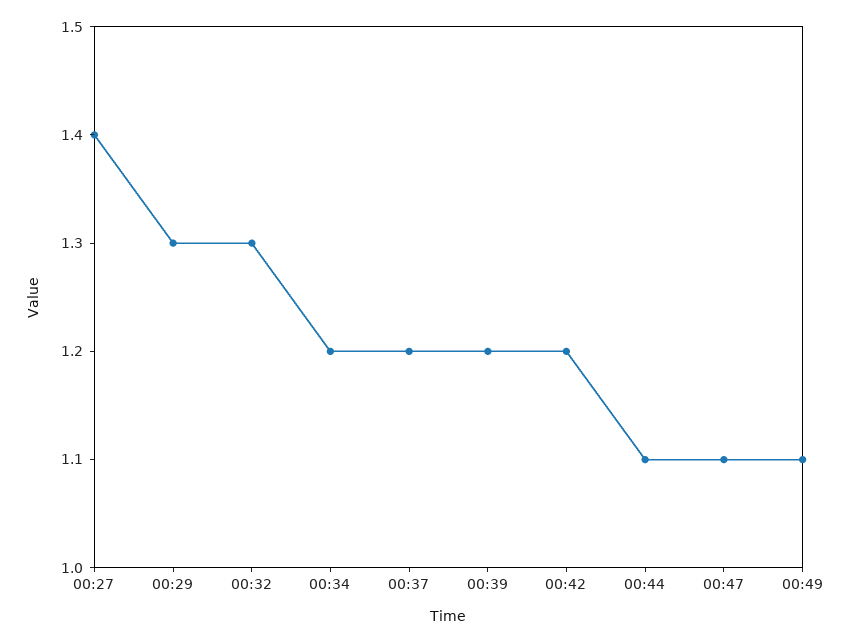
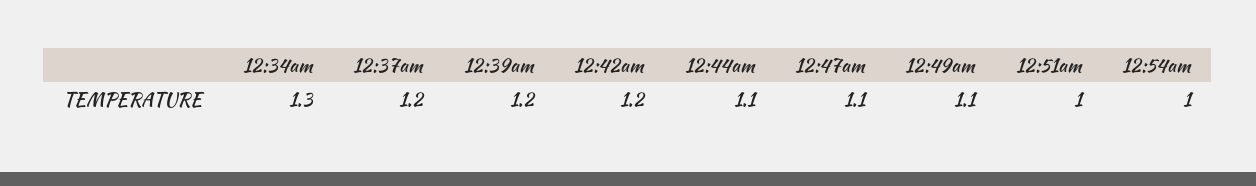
00:27: 1.4 -> none
00:29: 1.3 -> none
00:32: 1.3 -> none
00:34: 1.2 -> 1.3
12:51am: none -> 1
12:54am: none -> 1

